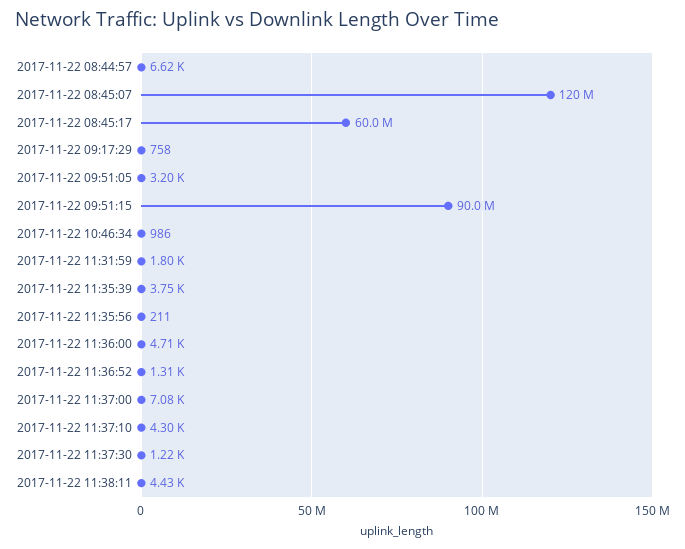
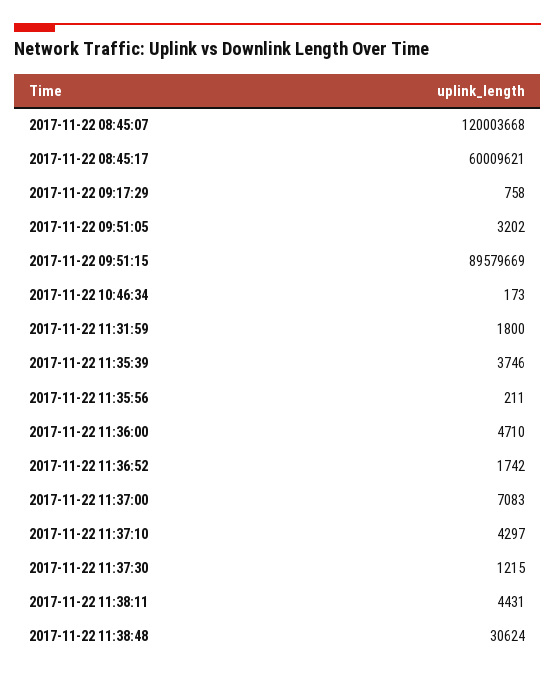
2017-11-22 08:44:57: 6620 -> none
2017-11-22 09:51:15: 90000000 -> 89579669
2017-11-22 10:46:34: 986 -> 173
2017-11-22 11:36:52: 1310 -> 1742
2017-11-22 11:38:48: none -> 30624

